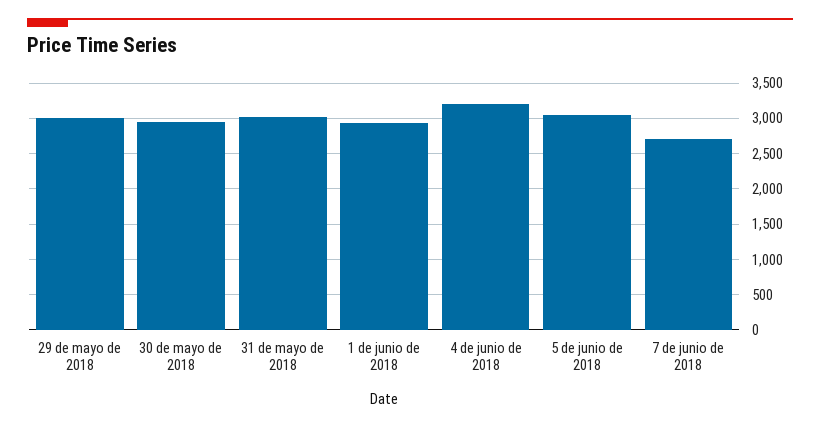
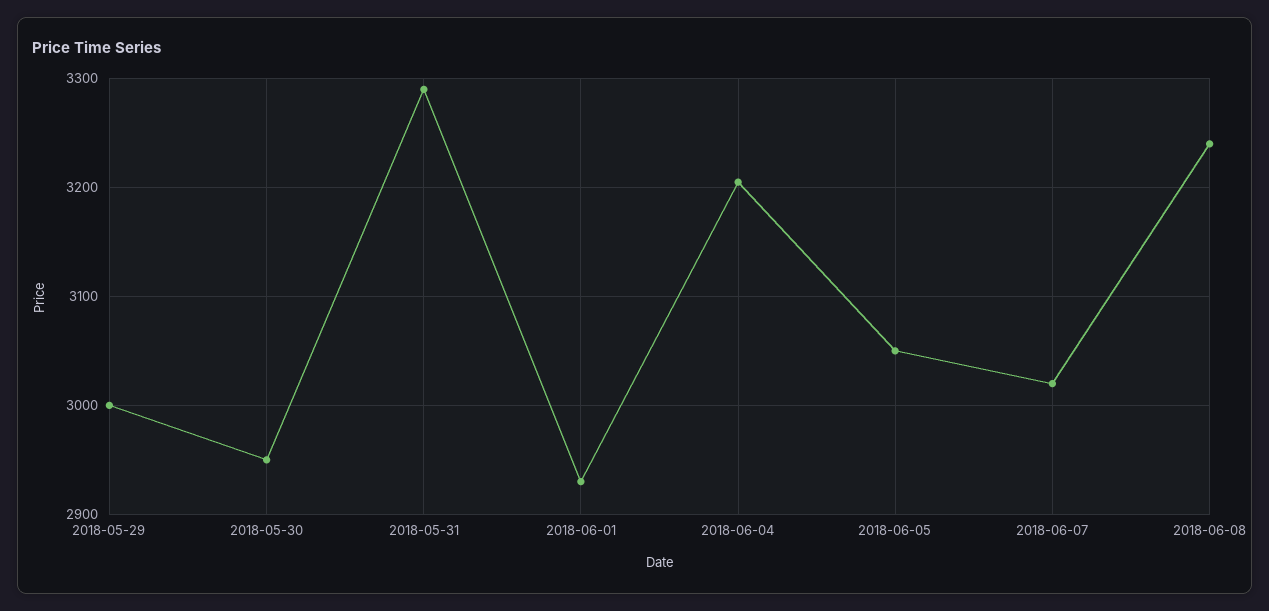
31 de mayo de 2018: 3000 -> 3290
7 de junio de 2018: 2700 -> 3020
2018-06-08: none -> 3240

